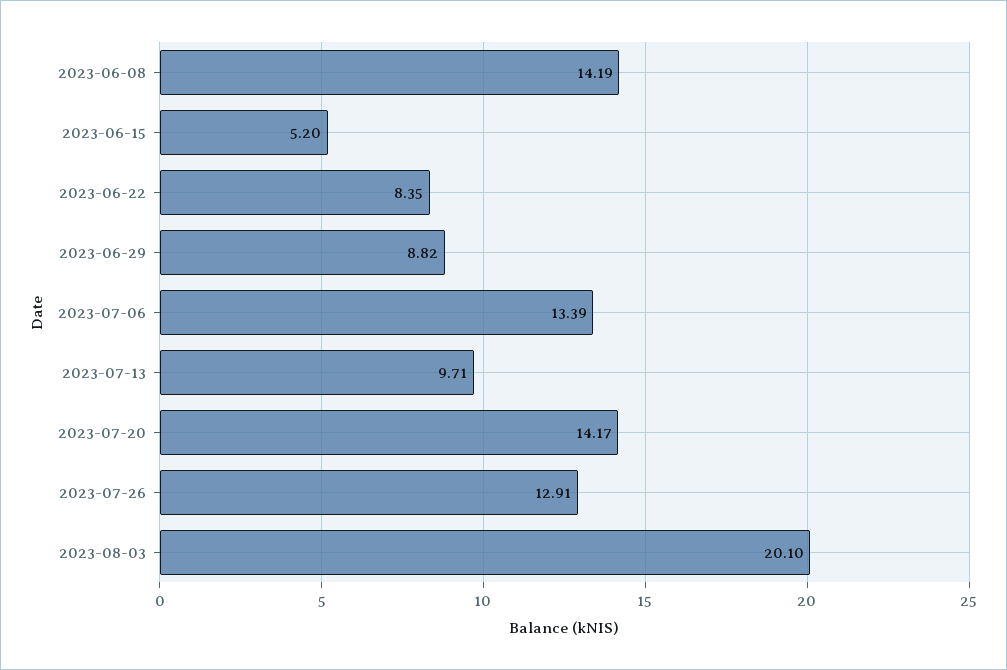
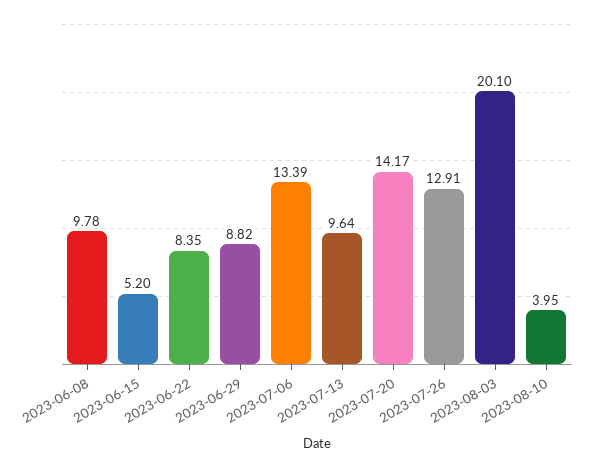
2023-06-08: 14.19 -> 9.78
2023-07-13: 9.71 -> 9.64
2023-08-10: none -> 3.95

